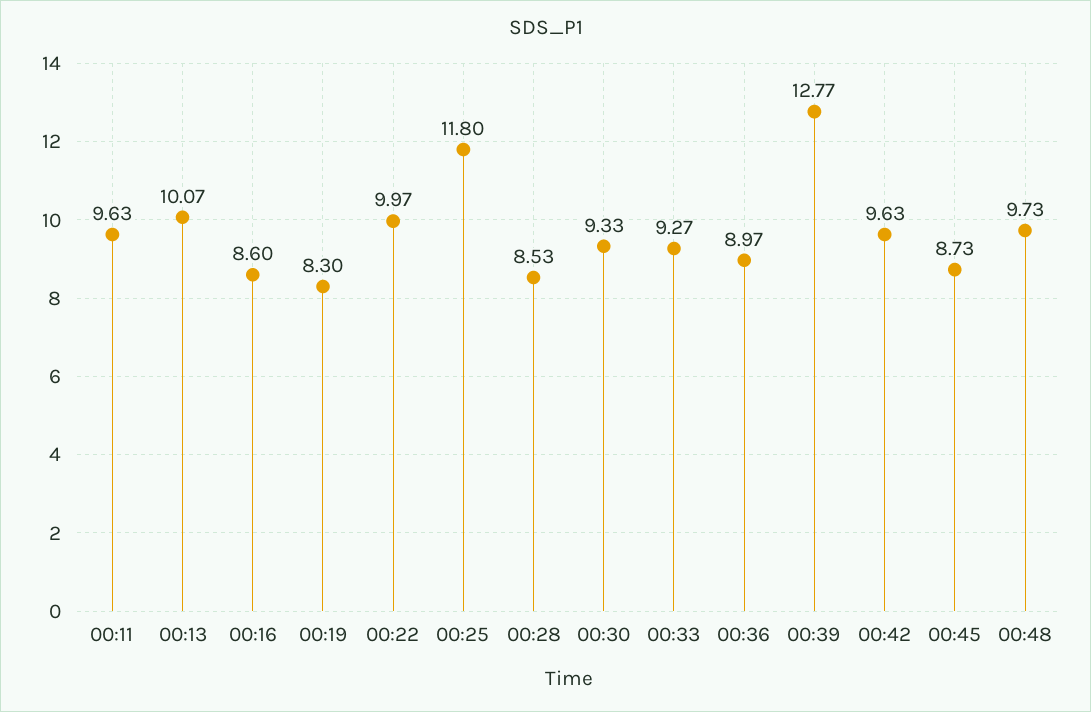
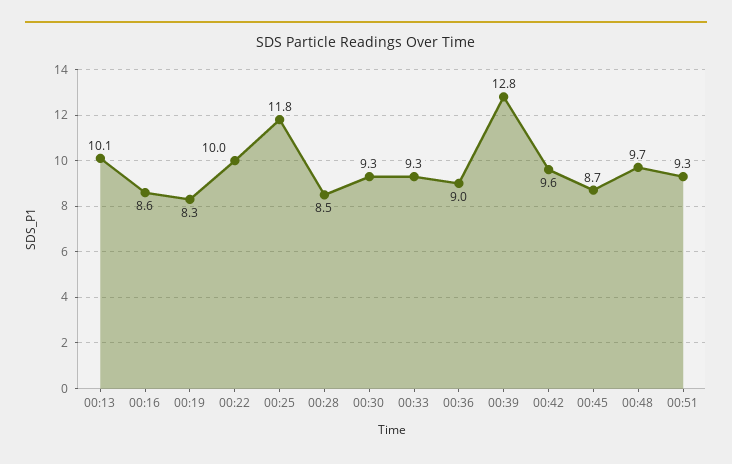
00:11: 9.63 -> none
00:51: none -> 9.3

